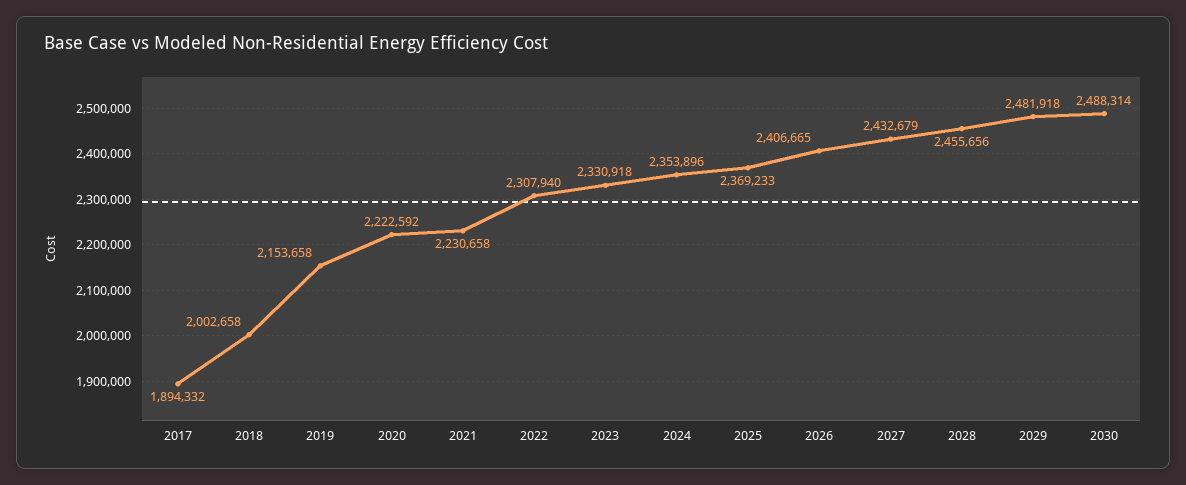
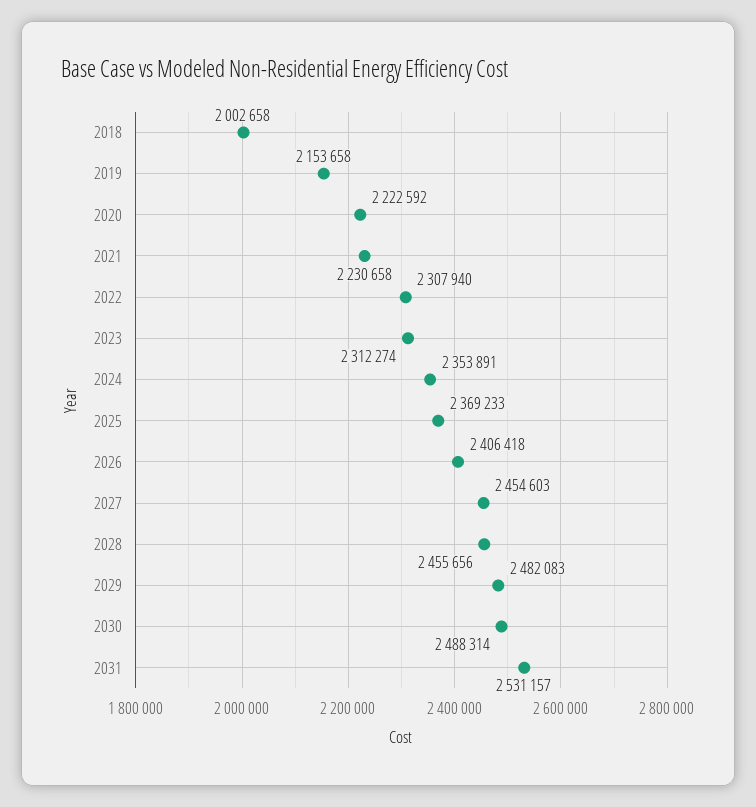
2017: 1894332 -> none
2023: 2330918 -> 2312274
2024: 2353896 -> 2353891
2026: 2406665 -> 2406418
2027: 2432679 -> 2454603
2029: 2481918 -> 2482083
2031: none -> 2531157

